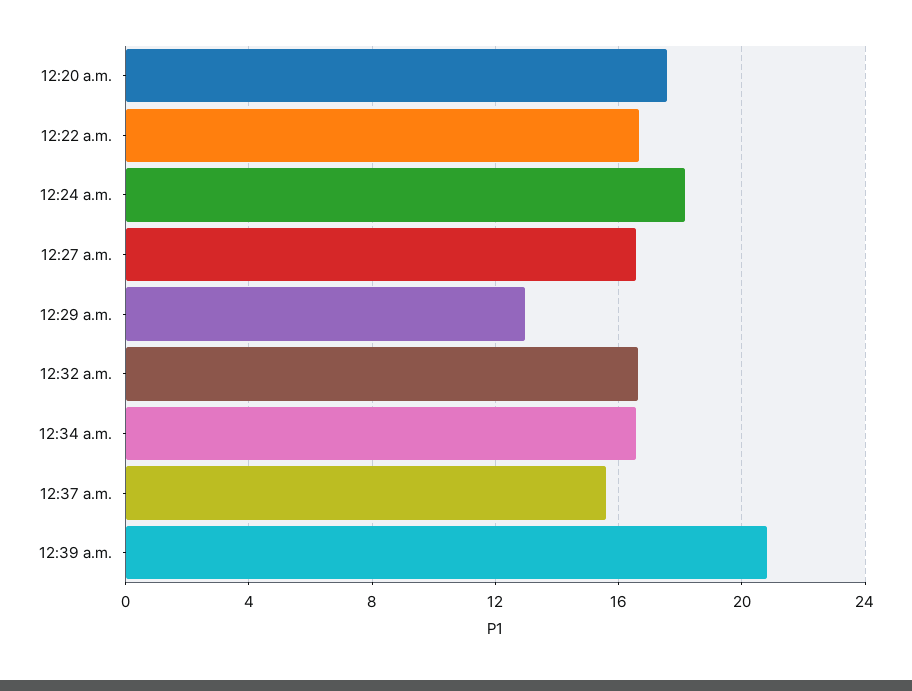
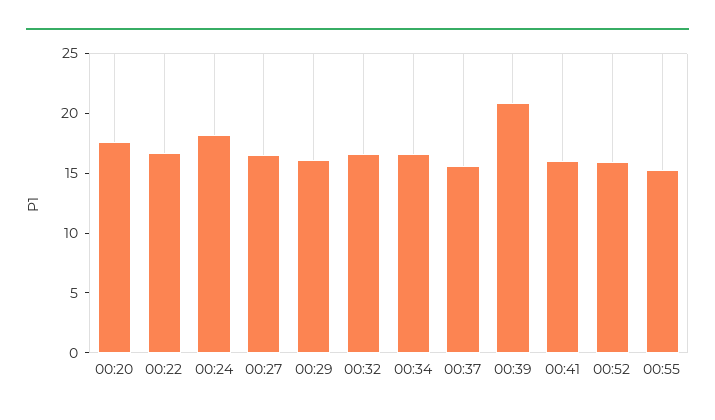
12:29 a.m.: 13 -> 16
00:41: none -> 16
00:52: none -> 16
00:55: none -> 15

